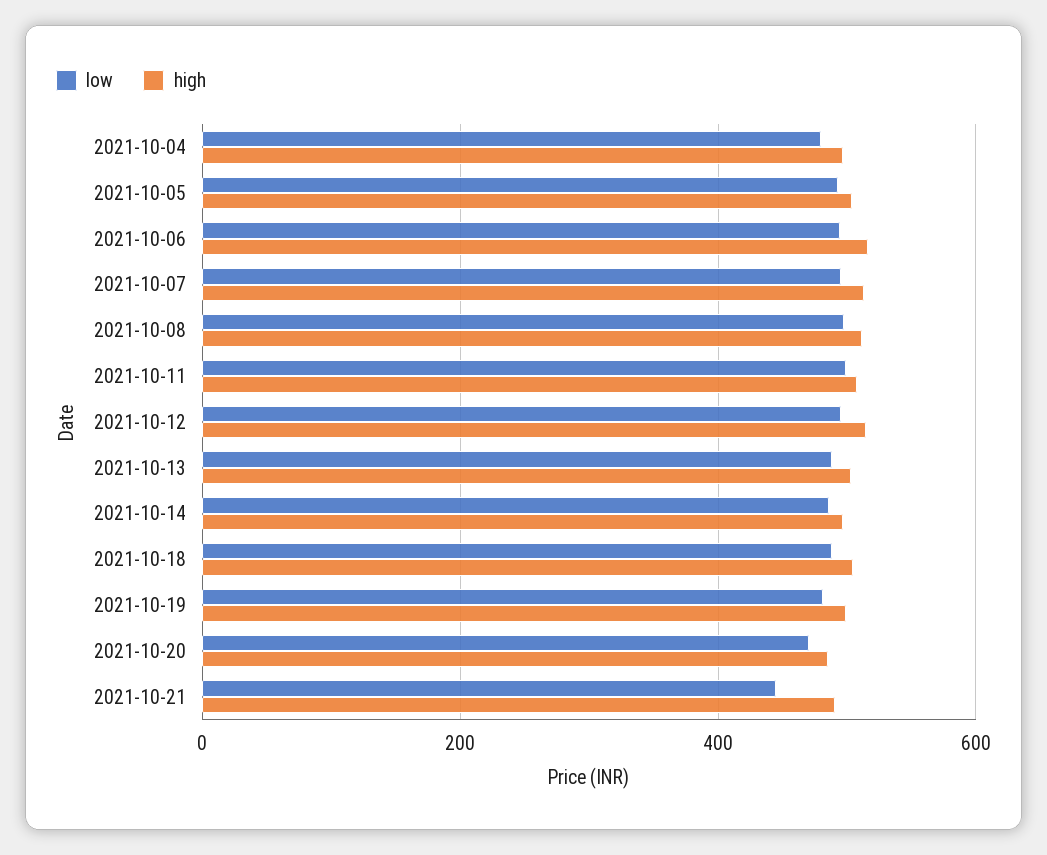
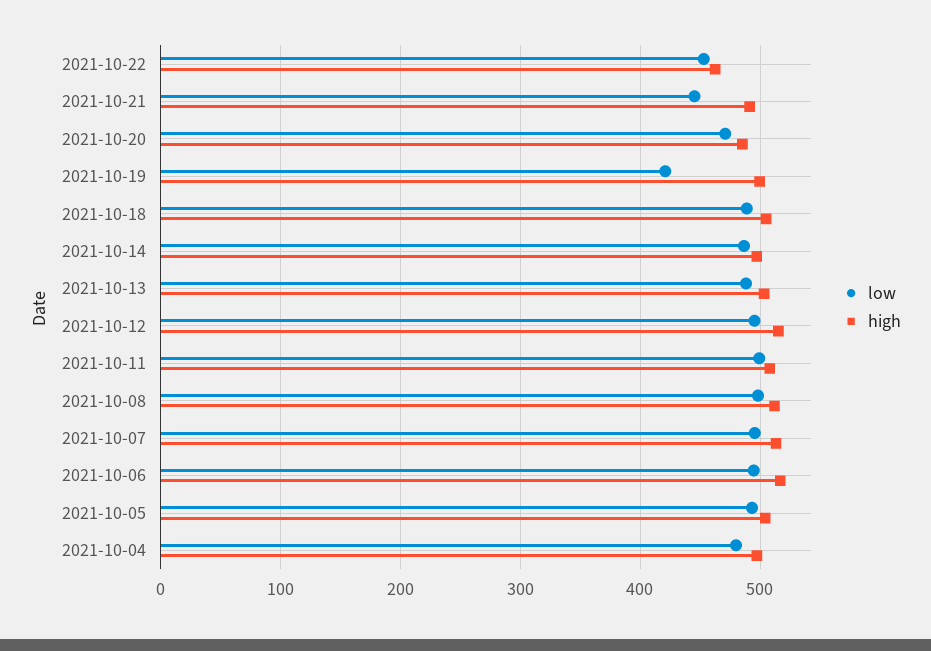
low, 2021-10-19: 480 -> 420
low, 2021-10-22: none -> 450
high, 2021-10-22: none -> 460

